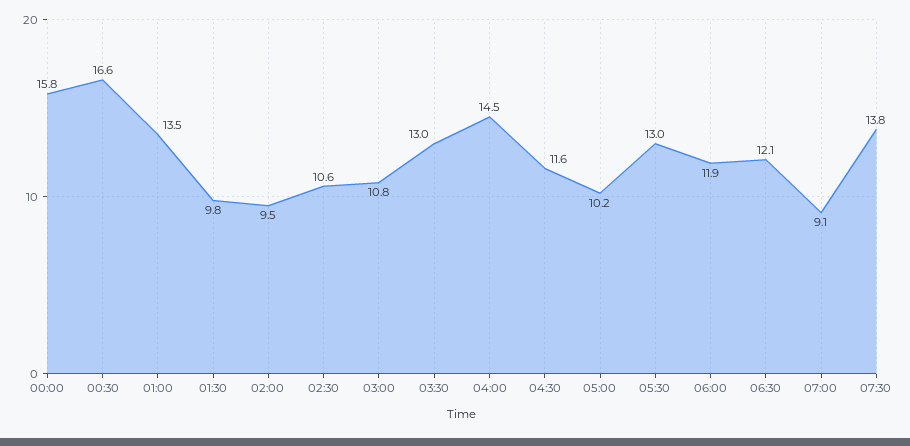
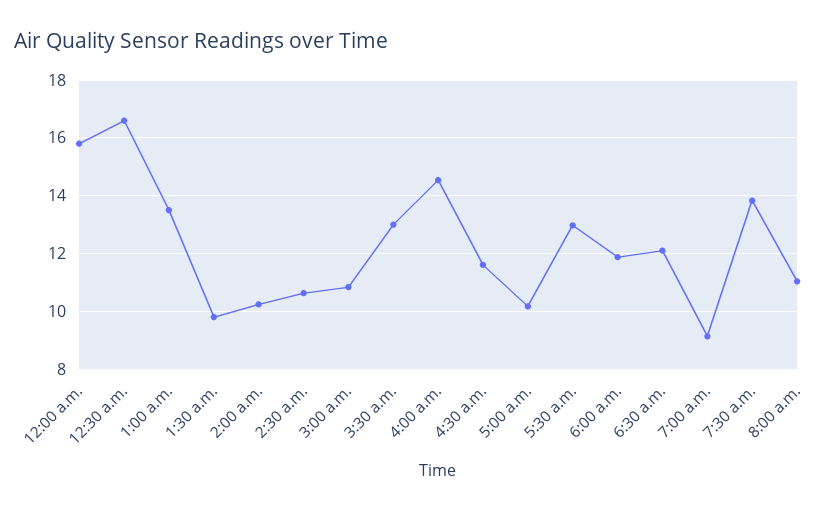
02:00: 9.5 -> 10.25
8:00 a.m.: none -> 11

